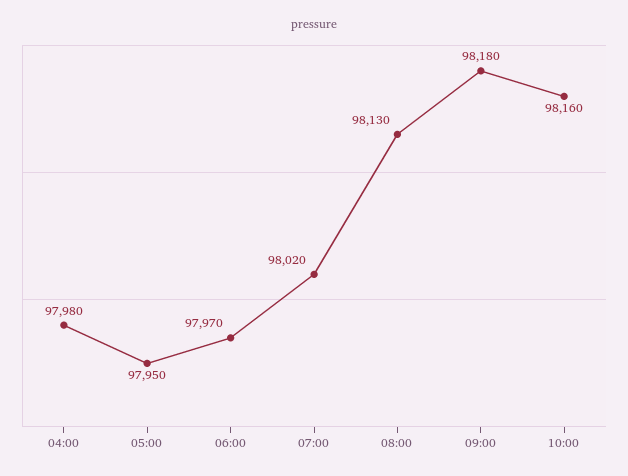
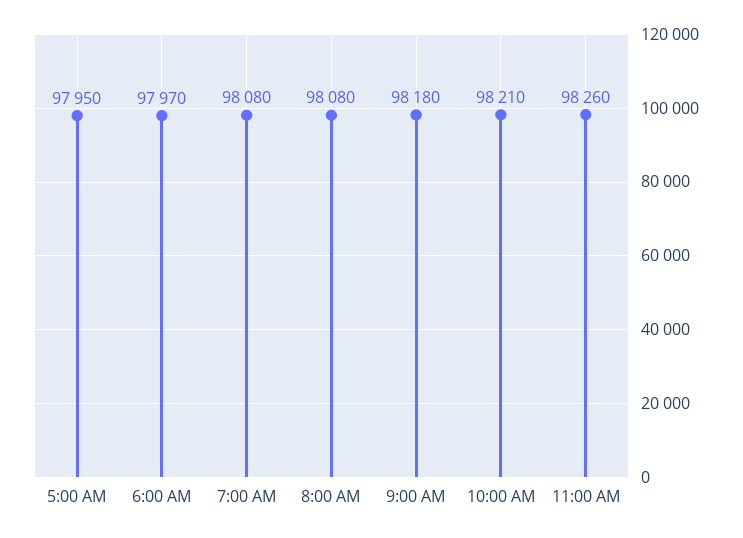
04:00: 97980 -> none
07:00: 98020 -> 98080
08:00: 98130 -> 98080
10:00: 98160 -> 98210
11:00 AM: none -> 98260

